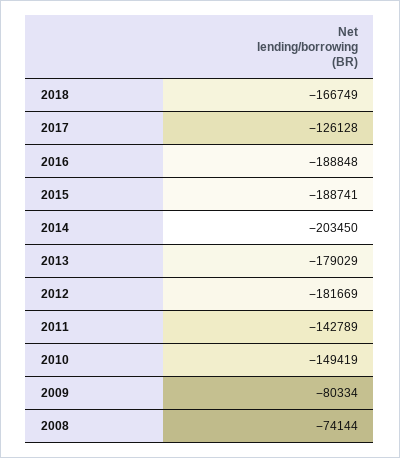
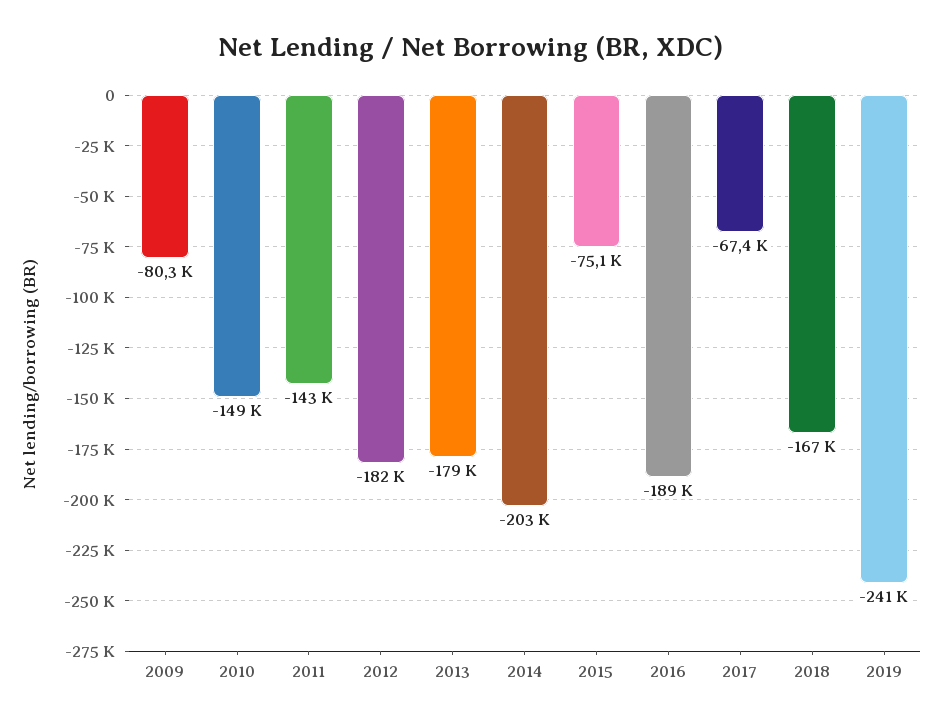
2017: -126128 -> -67400
2015: -188741 -> -75100
2008: -74144 -> none
2019: none -> -241000

